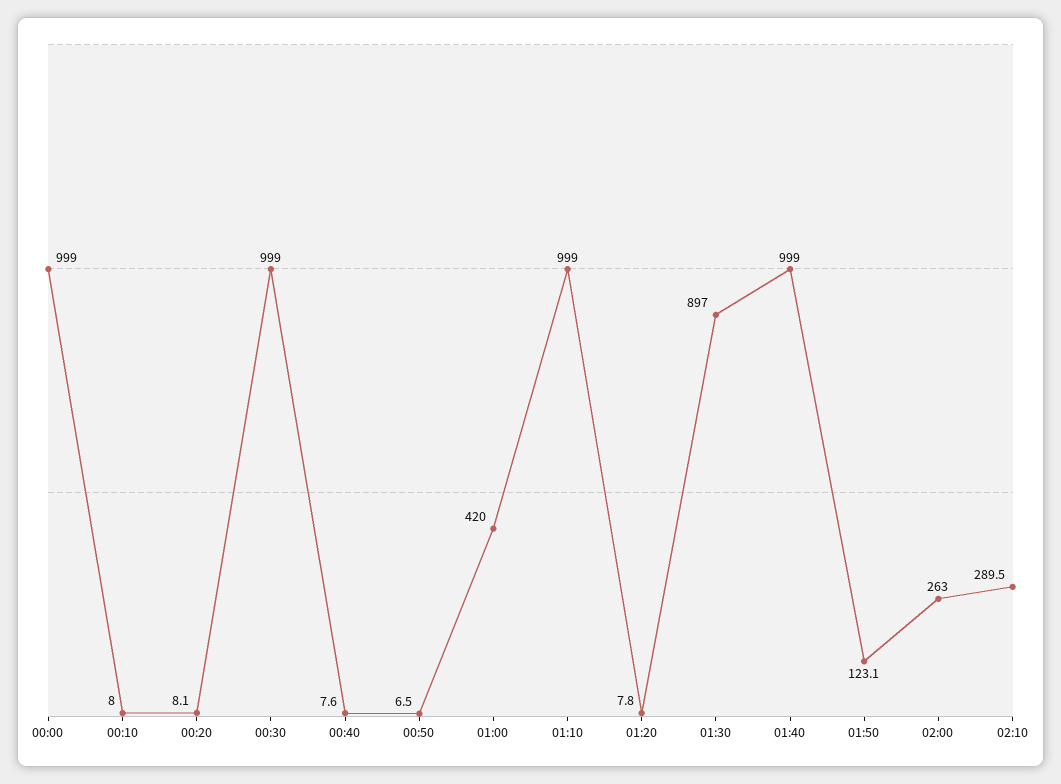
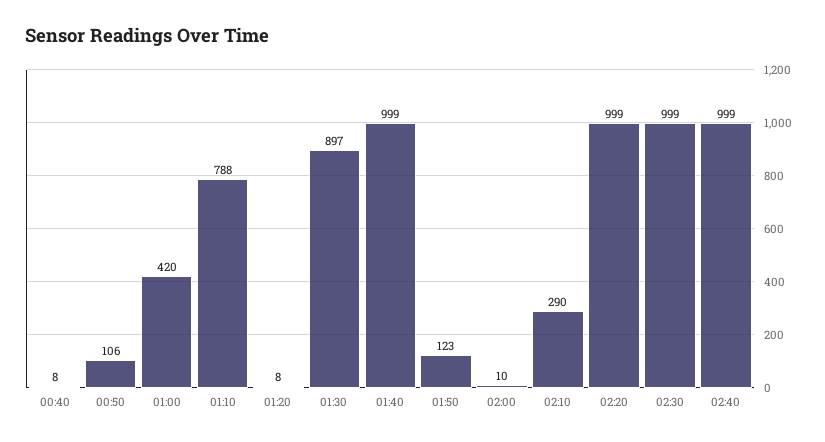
00:00: 999 -> none
00:10: 8 -> none
00:20: 8.1 -> none
00:30: 999 -> none
00:50: 6.5 -> 106
01:10: 999 -> 788
02:00: 263 -> 10
02:20: none -> 999
02:30: none -> 999
02:40: none -> 999

